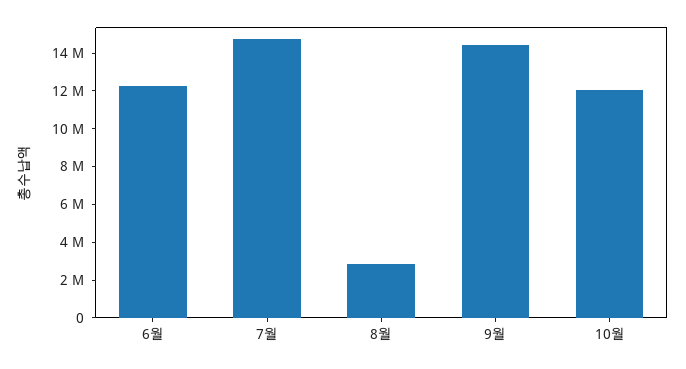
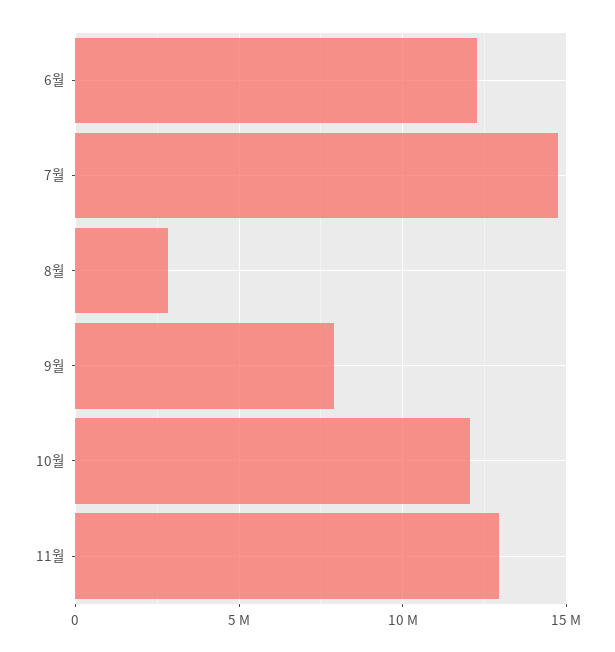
9월: 14500000 -> 8000000
11월: none -> 13000000

